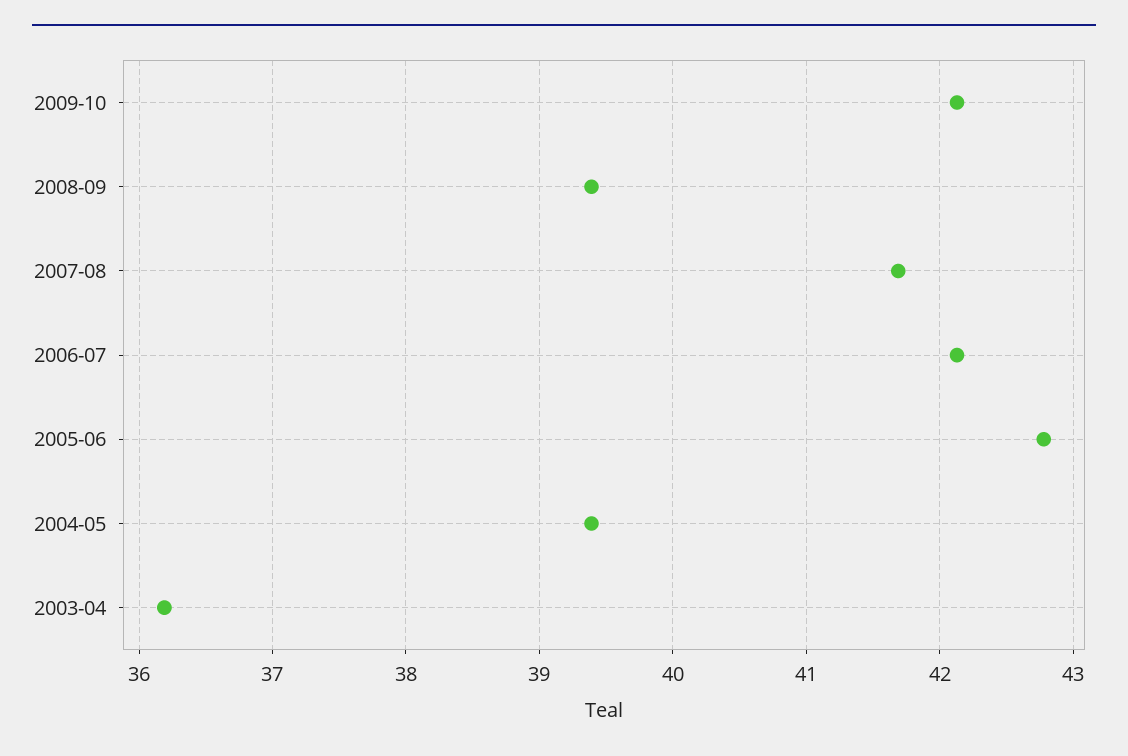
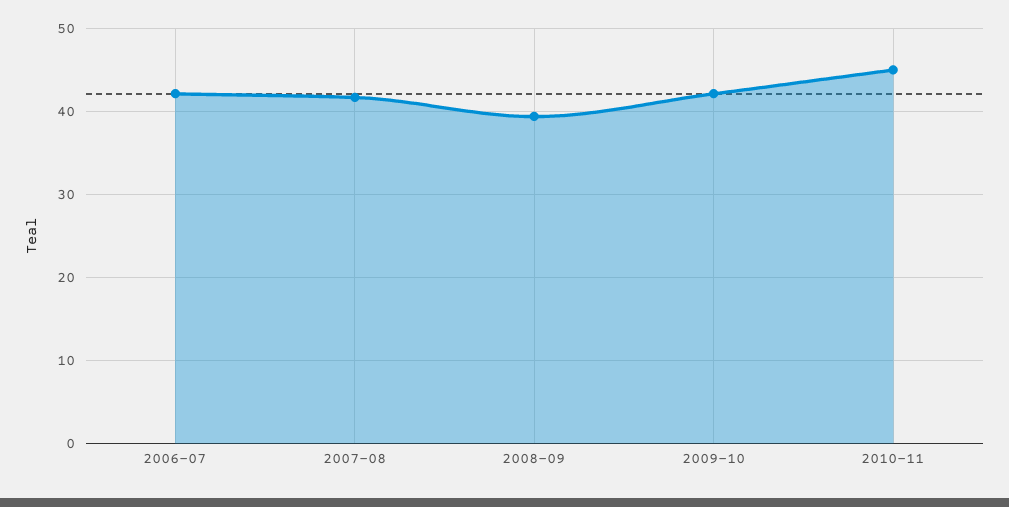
2005-06: 42.8 -> none
2004-05: 39.4 -> none
2003-04: 36.2 -> none
2010-11: none -> 45

